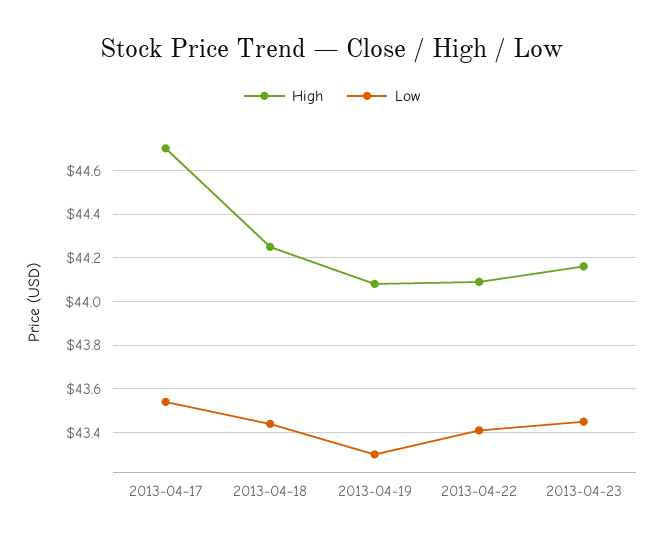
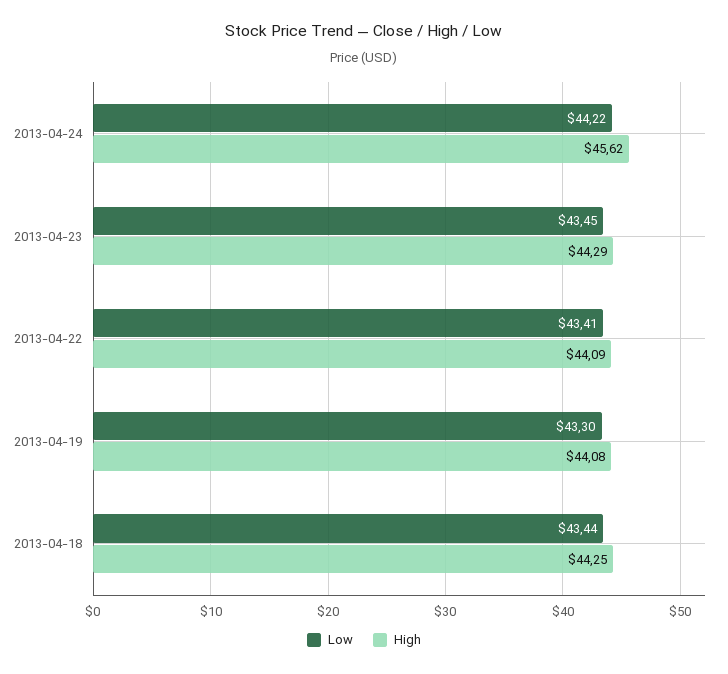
High, 2013-04-17: 44.7 -> none
Low, 2013-04-17: 43.55 -> none
High, 2013-04-23: 44.15 -> 44.29
Low, 2013-04-24: none -> 44.22
High, 2013-04-24: none -> 45.62

